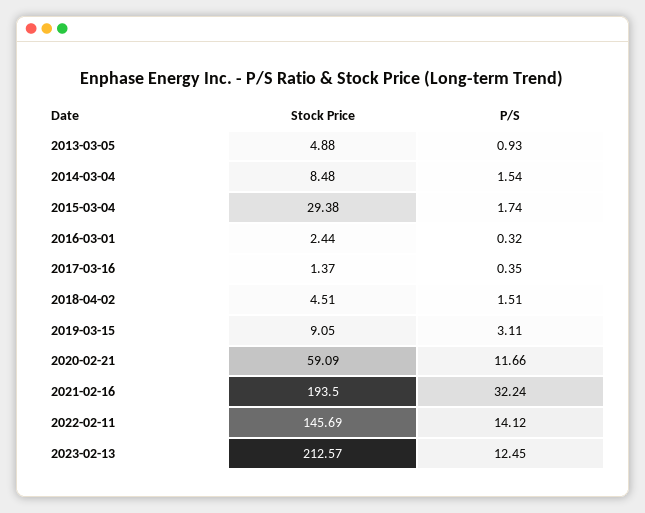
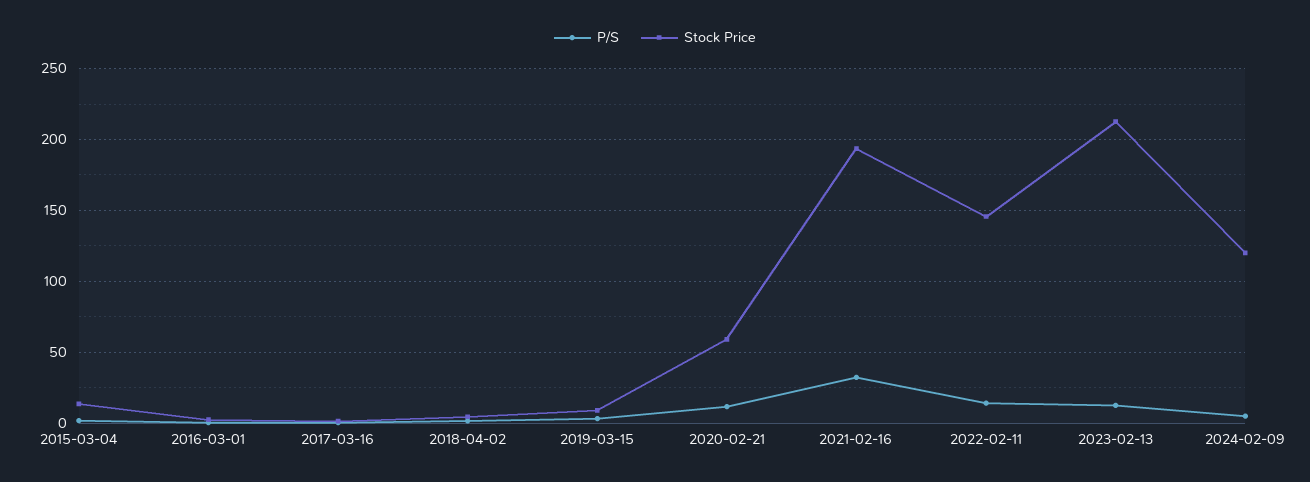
Stock Price, 2013-03-05: 4.88 -> none
P/S, 2013-03-05: 0.93 -> none
Stock Price, 2014-03-04: 8.48 -> none
P/S, 2014-03-04: 1.54 -> none
Stock Price, 2015-03-04: 29.38 -> 15
P/S, 2024-02-09: none -> 5
Stock Price, 2024-02-09: none -> 120

